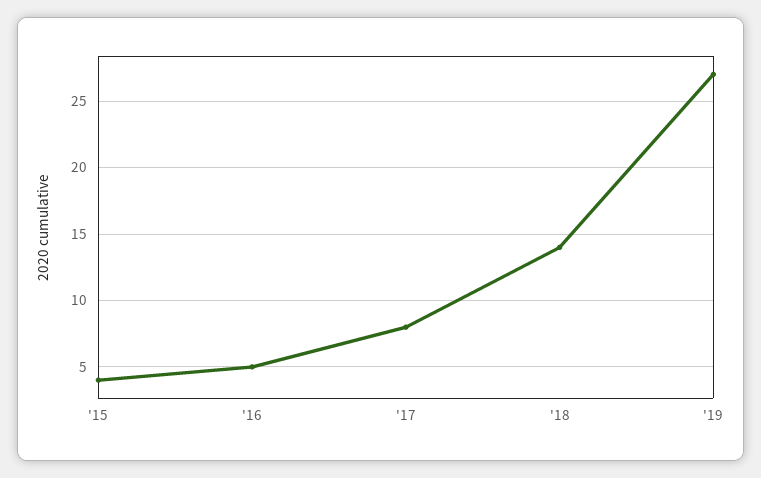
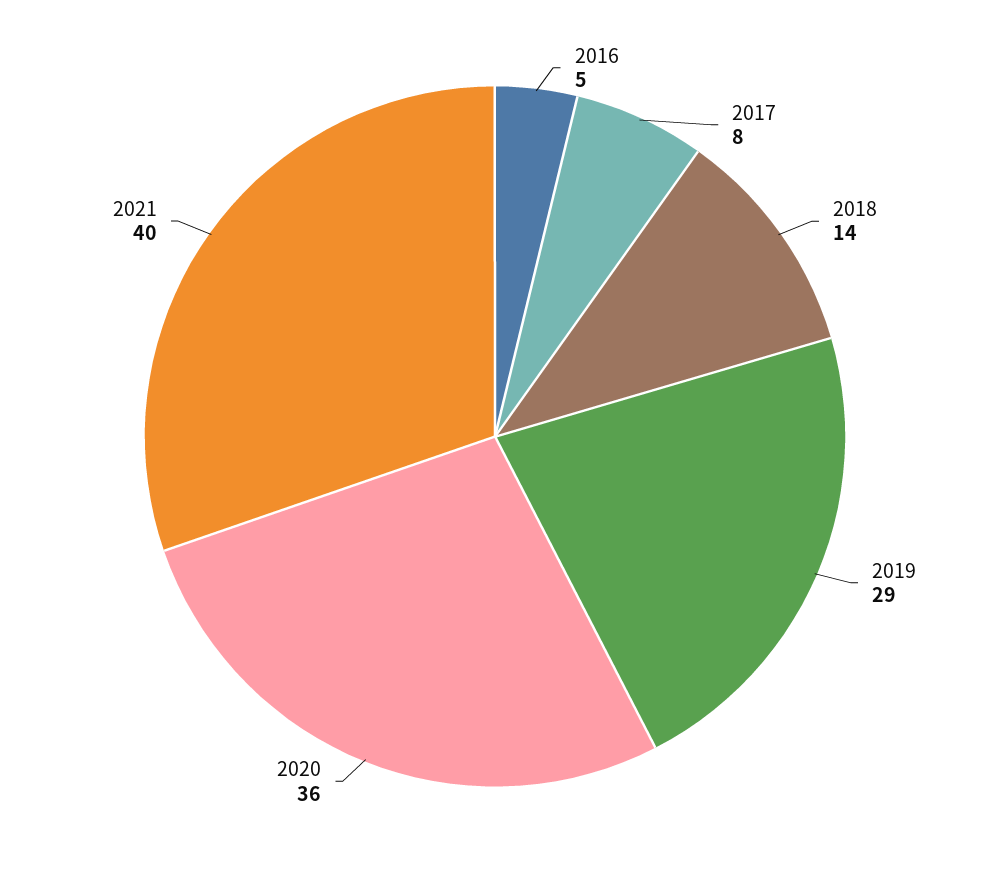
'15: 4 -> none
'19: 27 -> 29
2020: none -> 36
2021: none -> 40

